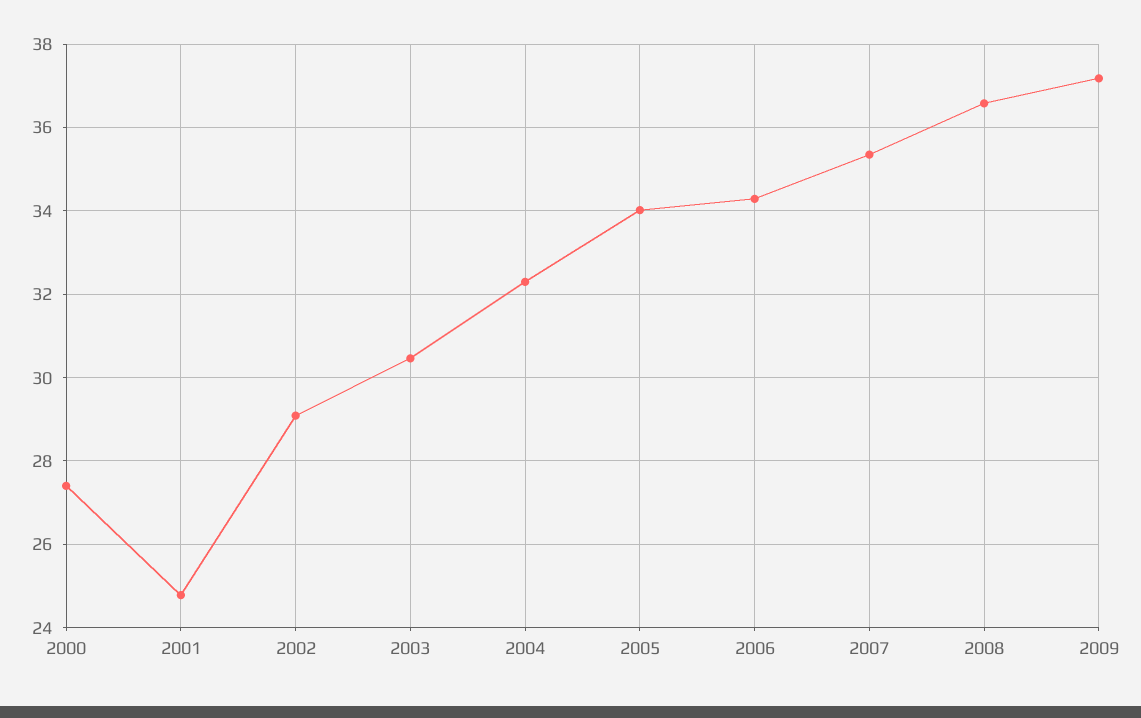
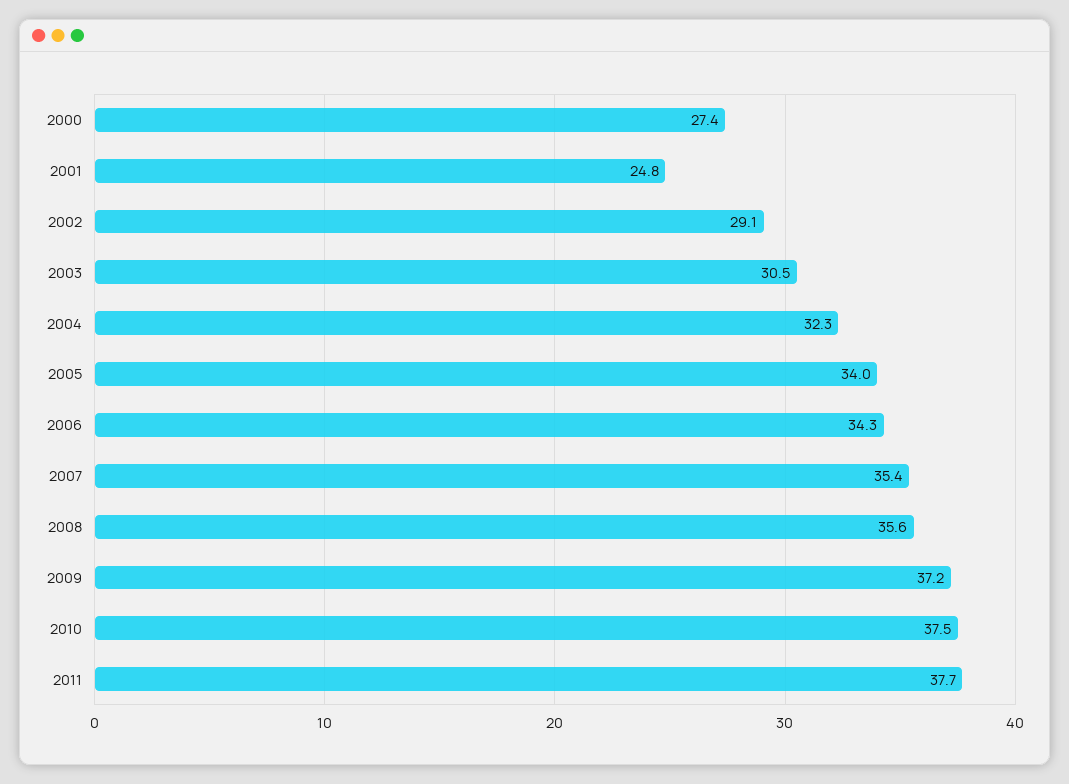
2008: 36.6 -> 35.6
2010: none -> 37.5
2011: none -> 37.7

